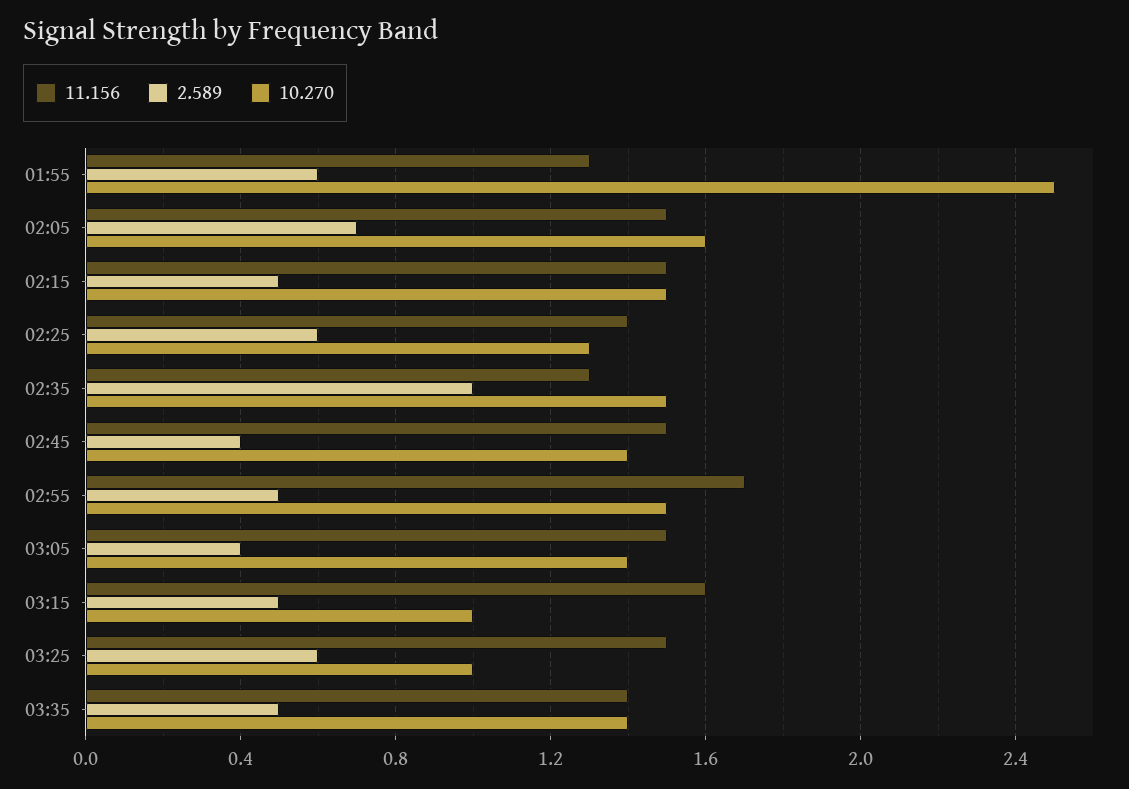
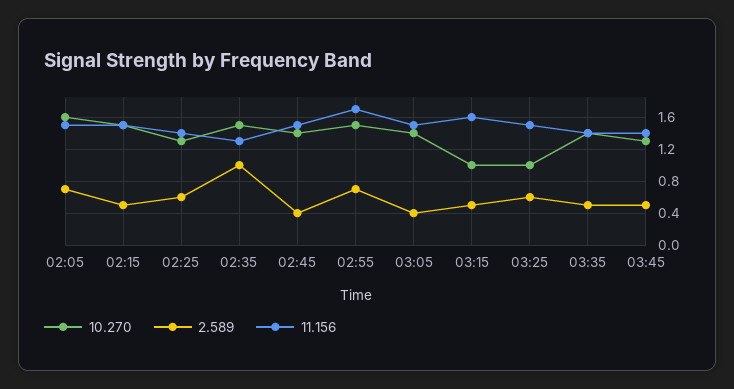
11.156, 01:55: 1.3 -> none
2.589, 01:55: 0.6 -> none
10.270, 01:55: 2.5 -> none
2.589, 02:55: 0.5 -> 0.7
10.270, 03:45: none -> 1.3
2.589, 03:45: none -> 0.5
11.156, 03:45: none -> 1.4

